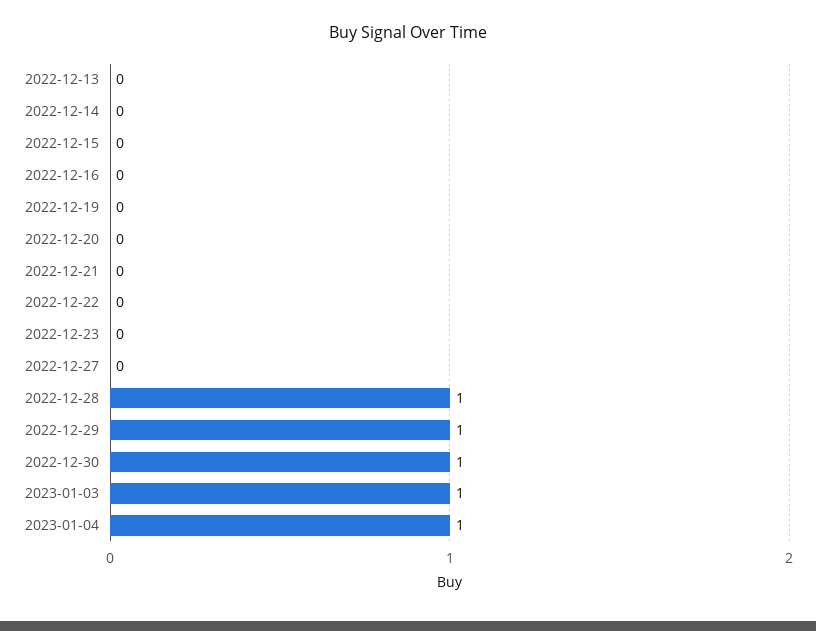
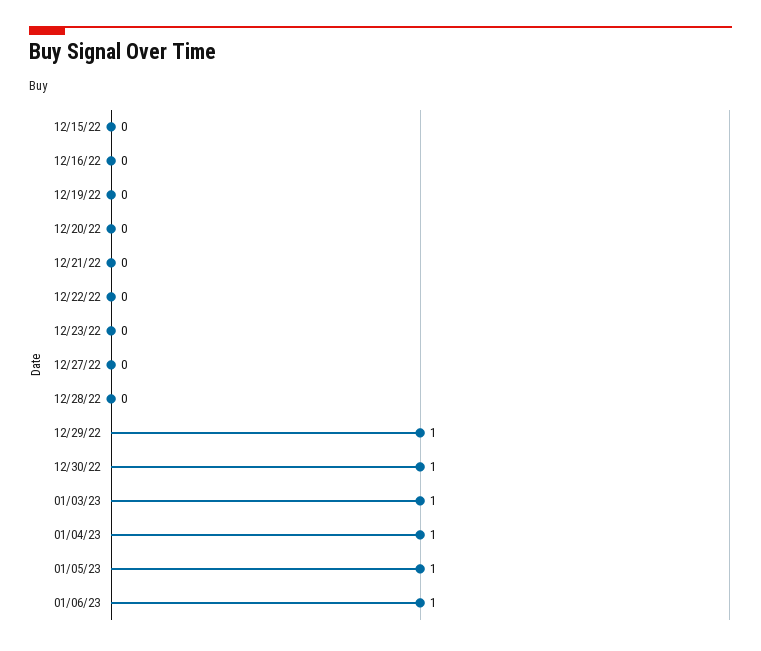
2022-12-13: 0 -> none
2022-12-14: 0 -> none
2022-12-28: 1 -> 0
01/05/23: none -> 1
01/06/23: none -> 1

